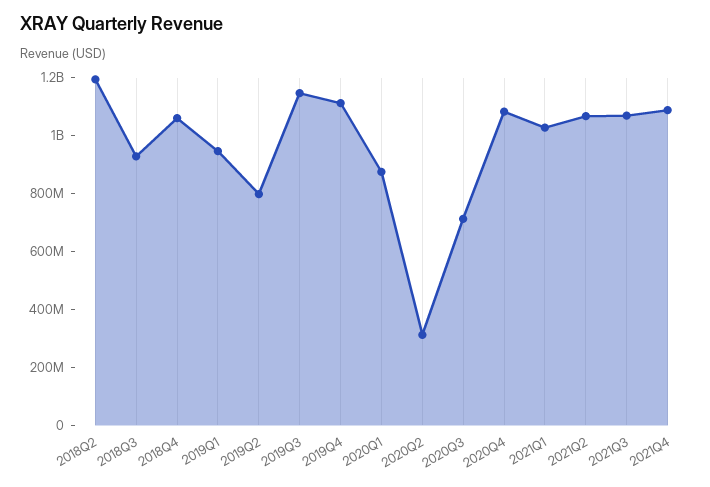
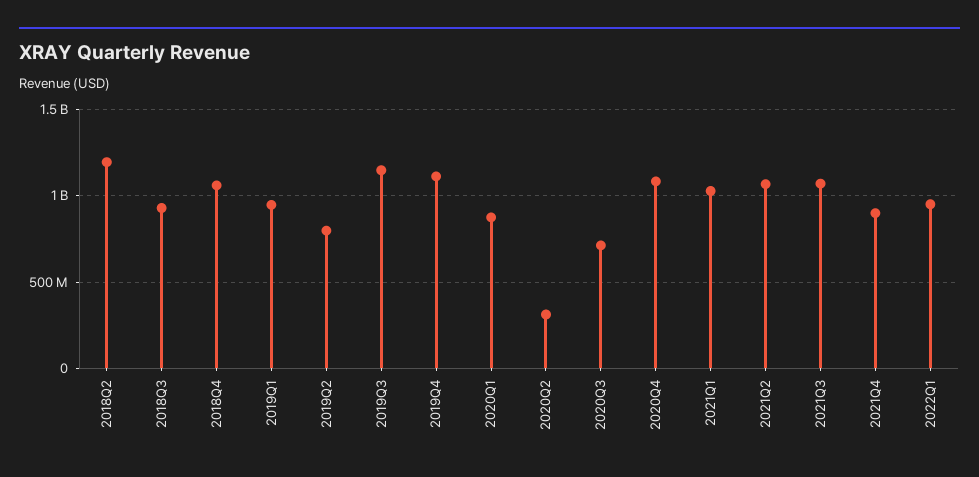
2021Q4: 1100000000 -> 900000000
2022Q1: none -> 950000000

